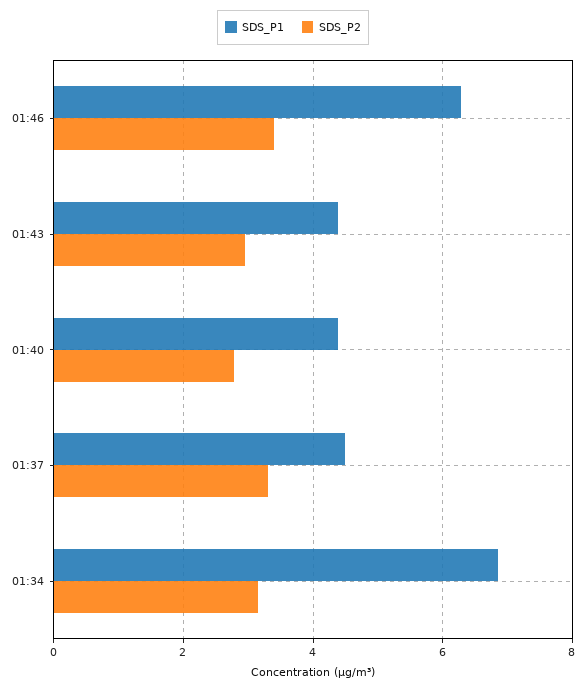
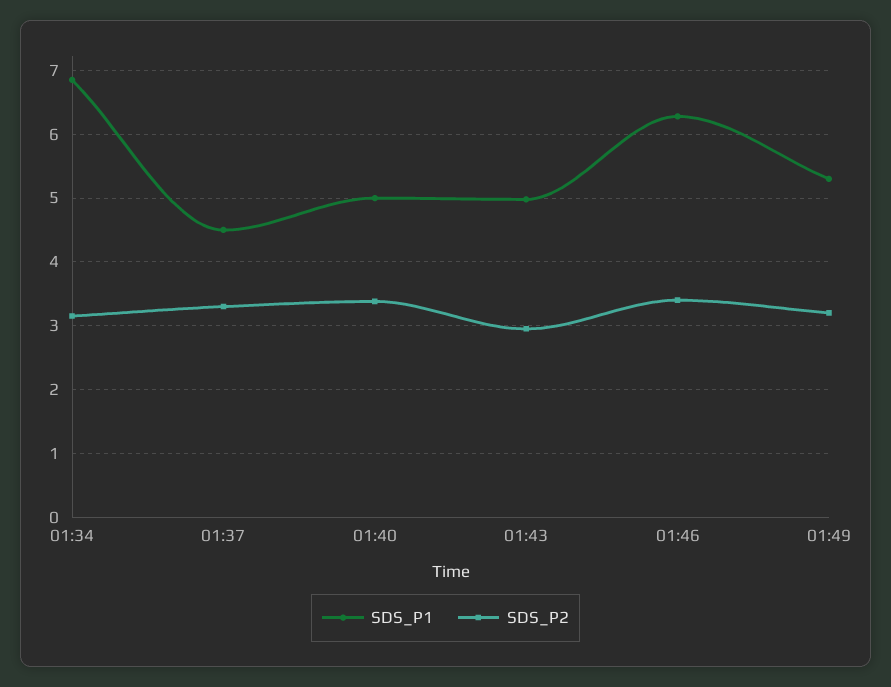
SDS_P1, 01:43: 4.4 -> 5
SDS_P1, 01:40: 4.4 -> 5
SDS_P2, 01:40: 2.8 -> 3.4
SDS_P1, 01:49: none -> 5.3
SDS_P2, 01:49: none -> 3.2

